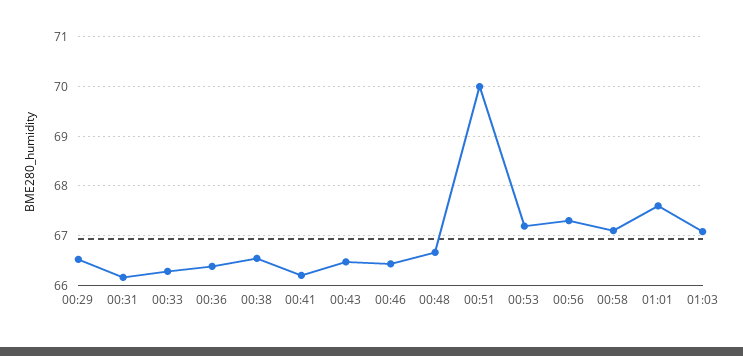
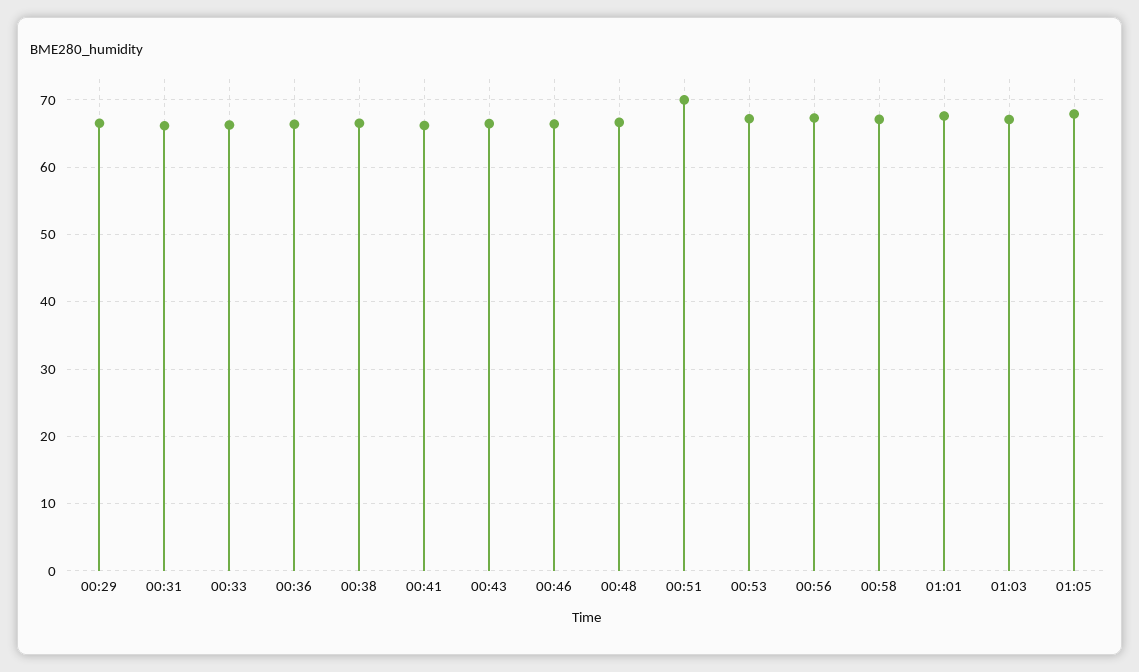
01:05: none -> 68

